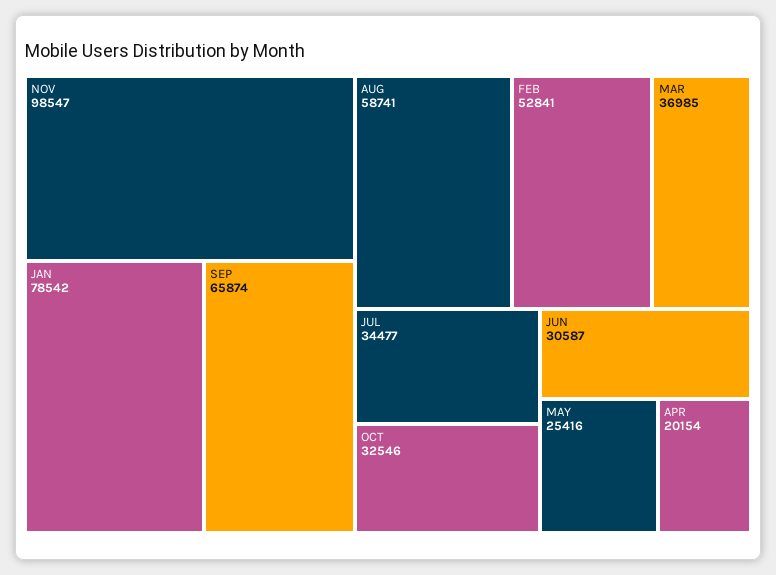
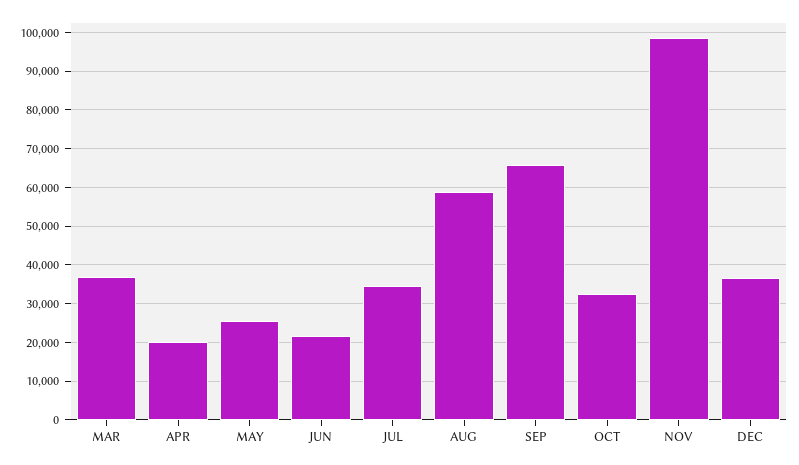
JAN: 78542 -> none
FEB: 52841 -> none
JUN: 30587 -> 22000
DEC: none -> 36000

